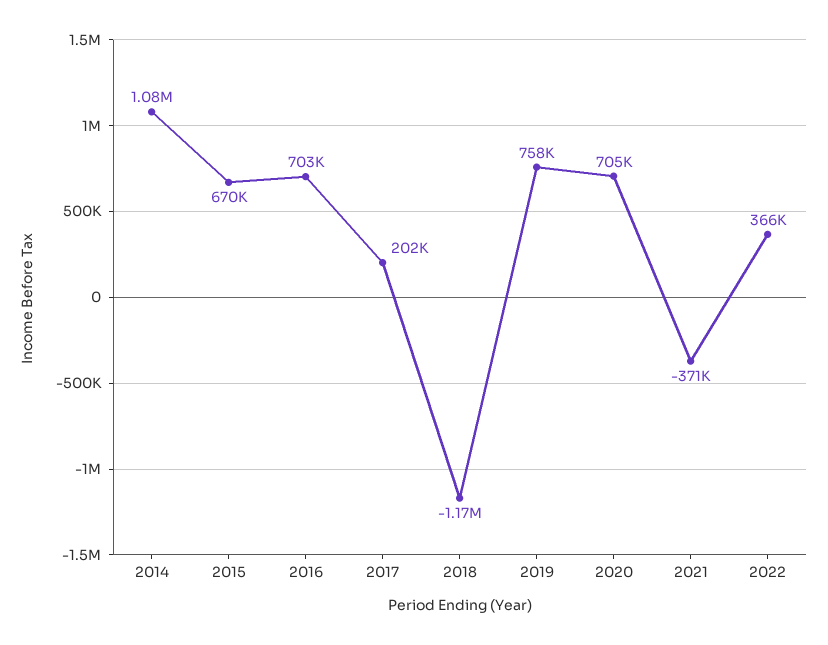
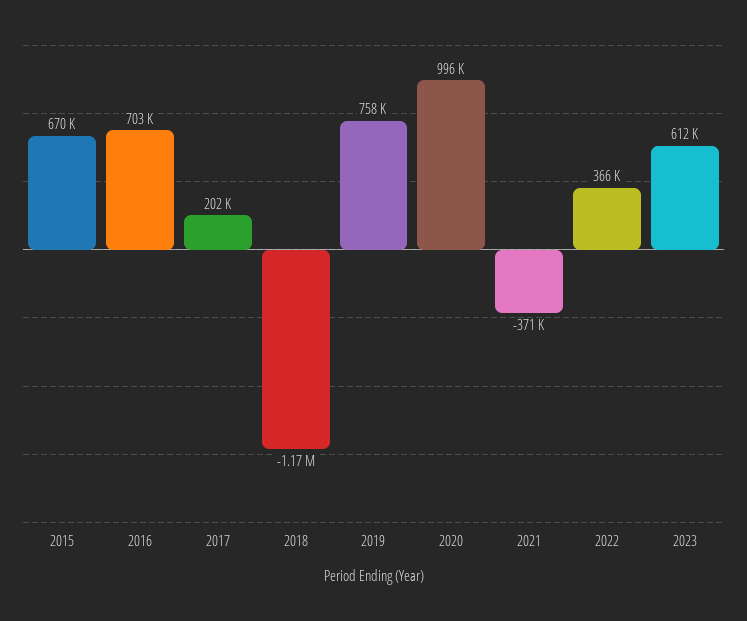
2014: 1080000 -> none
2020: 705000 -> 996000
2023: none -> 612000

